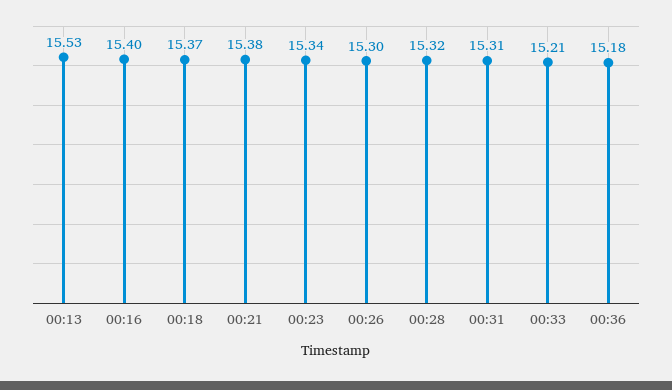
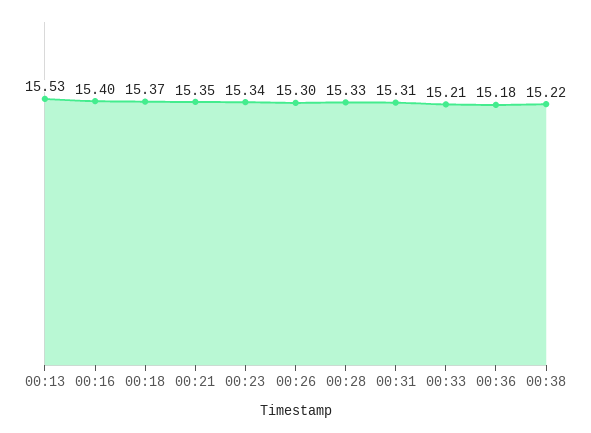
00:21: 15.38 -> 15.35
00:28: 15.32 -> 15.33
00:38: none -> 15.22

